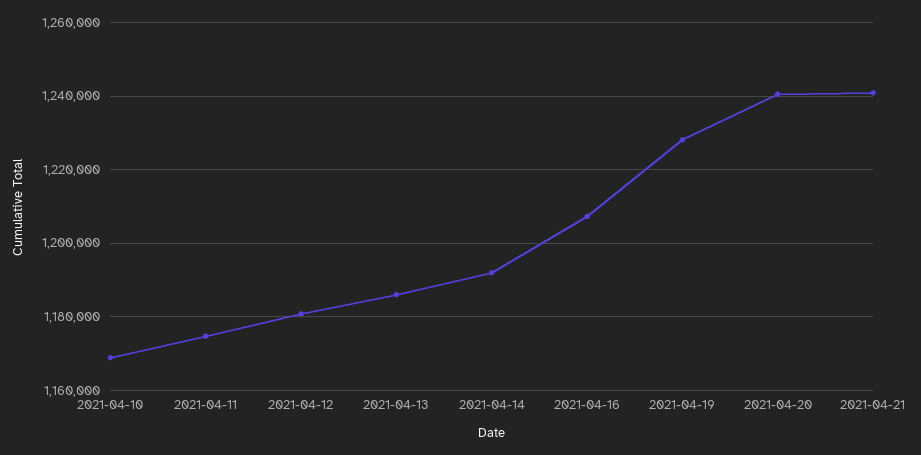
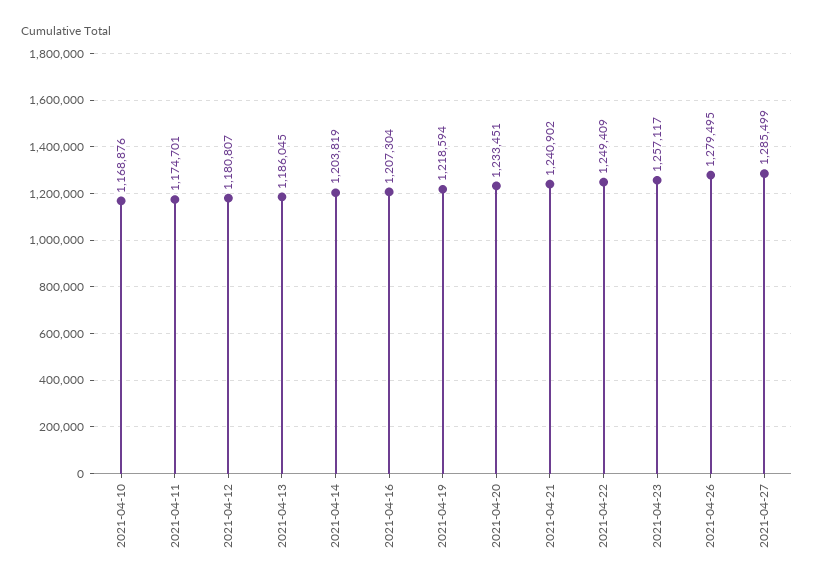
2021-04-14: 1192000 -> 1203819
2021-04-19: 1228000 -> 1218594
2021-04-20: 1240000 -> 1233451
2021-04-22: none -> 1249409
2021-04-23: none -> 1257117
2021-04-26: none -> 1279495
2021-04-27: none -> 1285499

